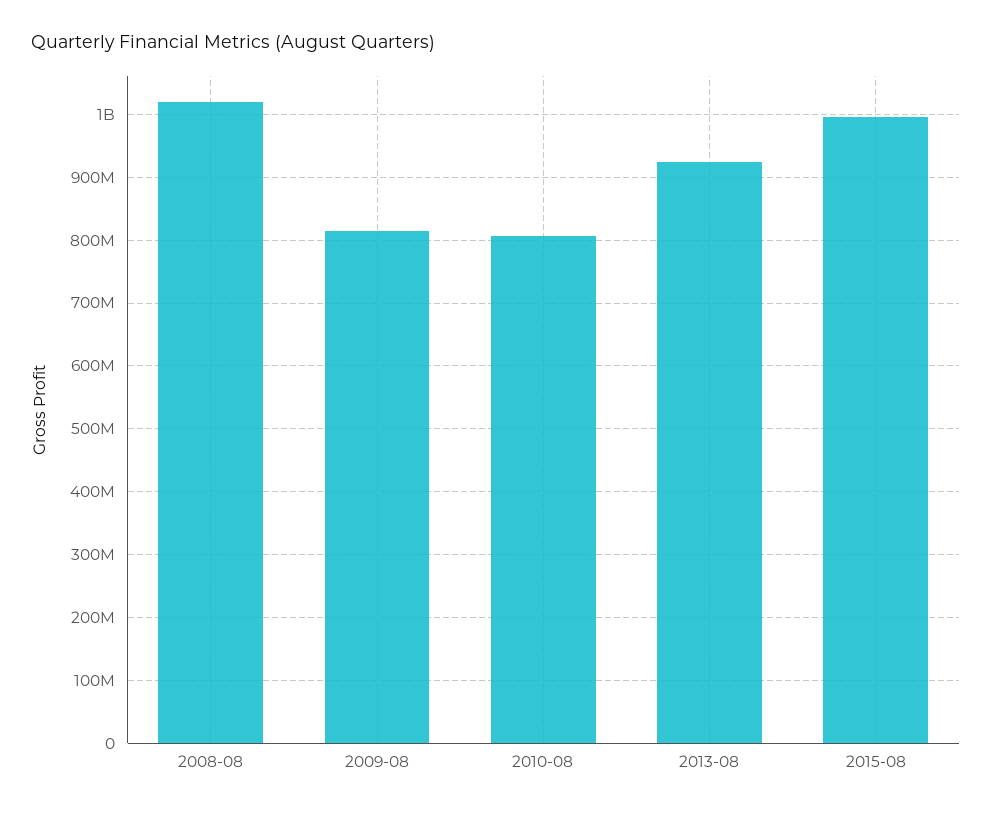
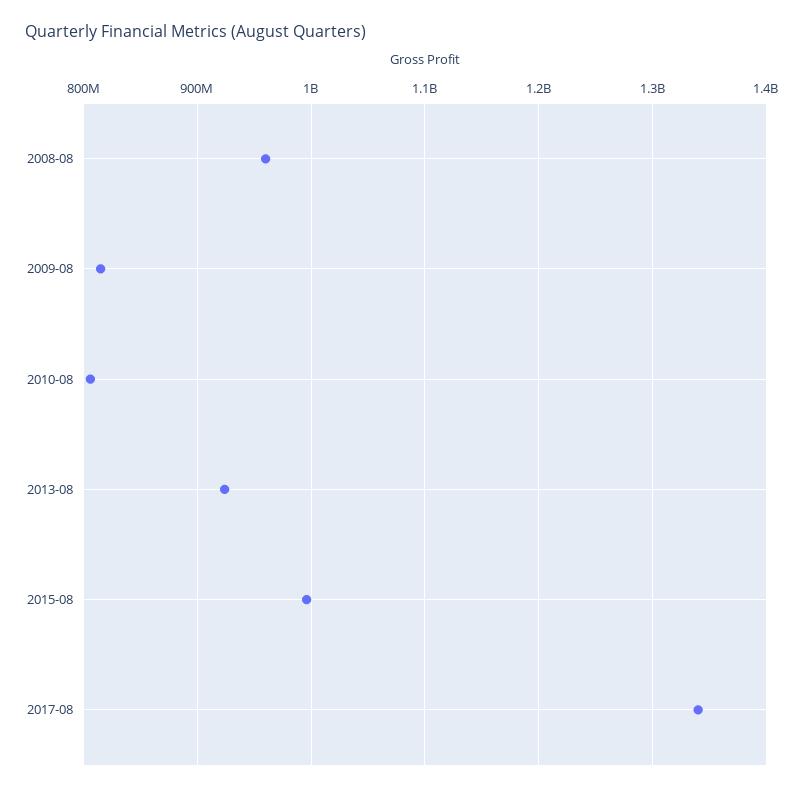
2008-08: 1020000000 -> 960000000
2017-08: none -> 1340000000

